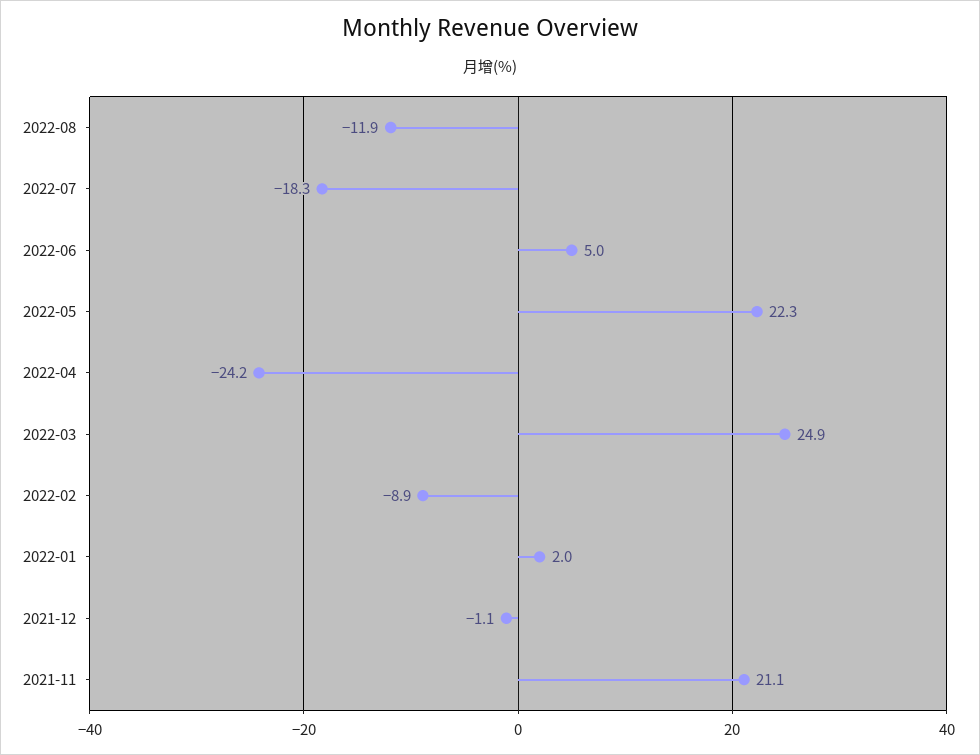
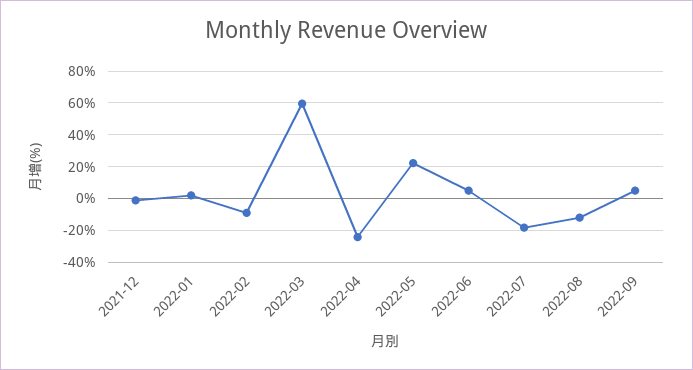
2022-03: 24.9 -> 60
2021-11: 21.1 -> none
2022-09: none -> 5

